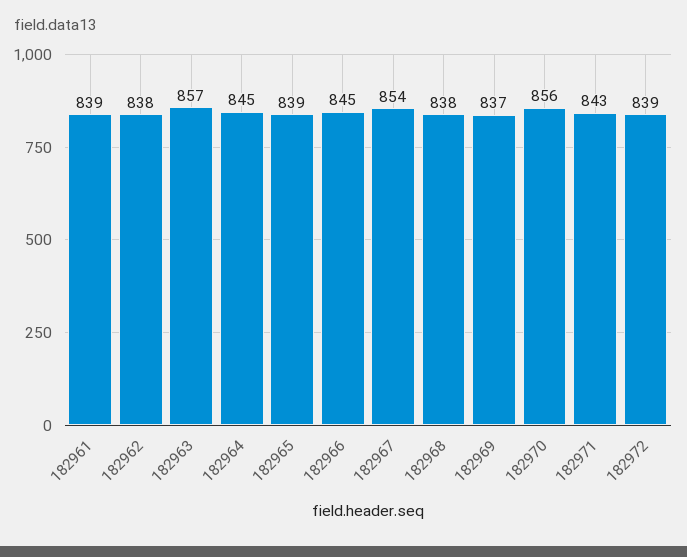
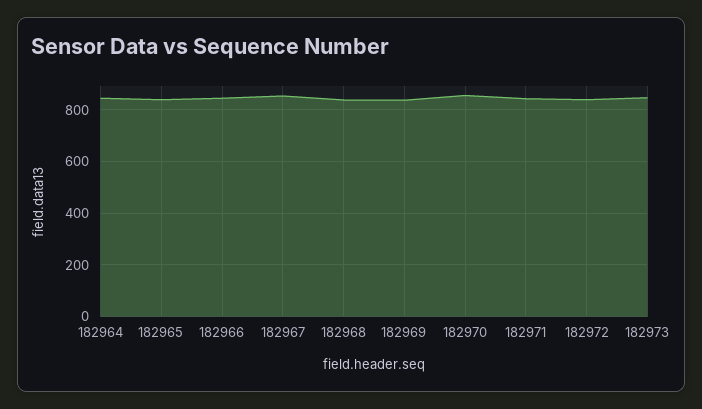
182961: 839 -> none
182962: 838 -> none
182963: 857 -> none
182973: none -> 850

